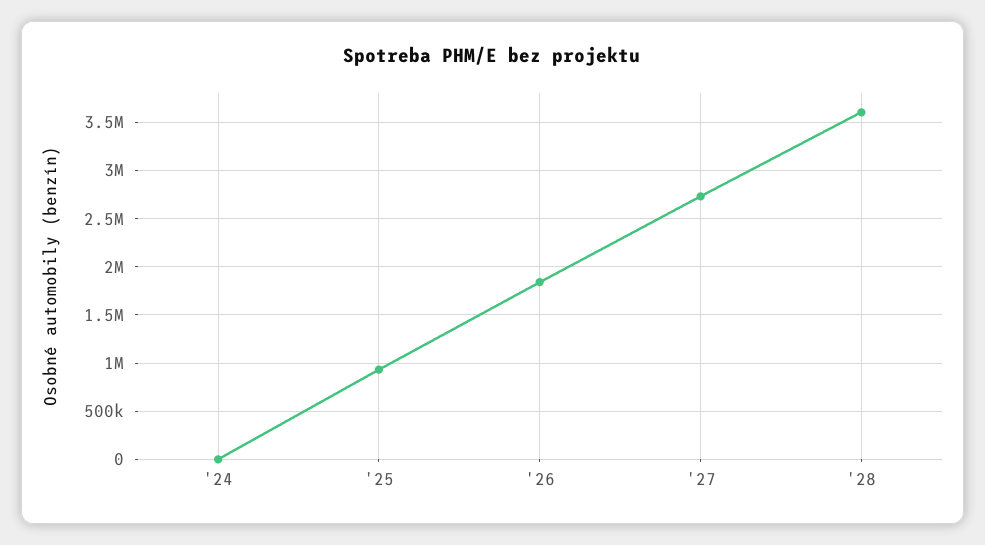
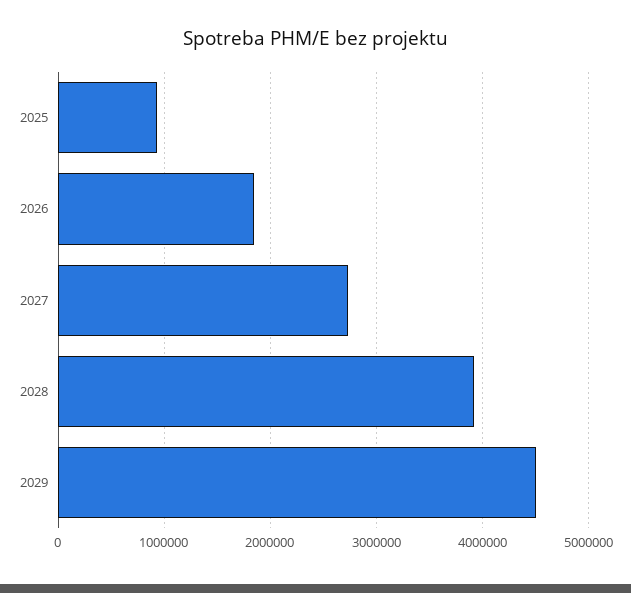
'24: 0 -> none
'28: 3600000 -> 3900000
2029: none -> 4500000

